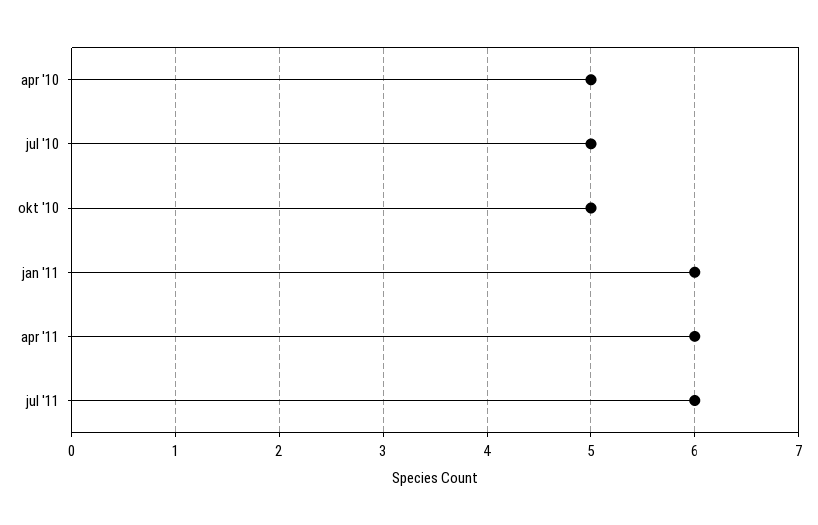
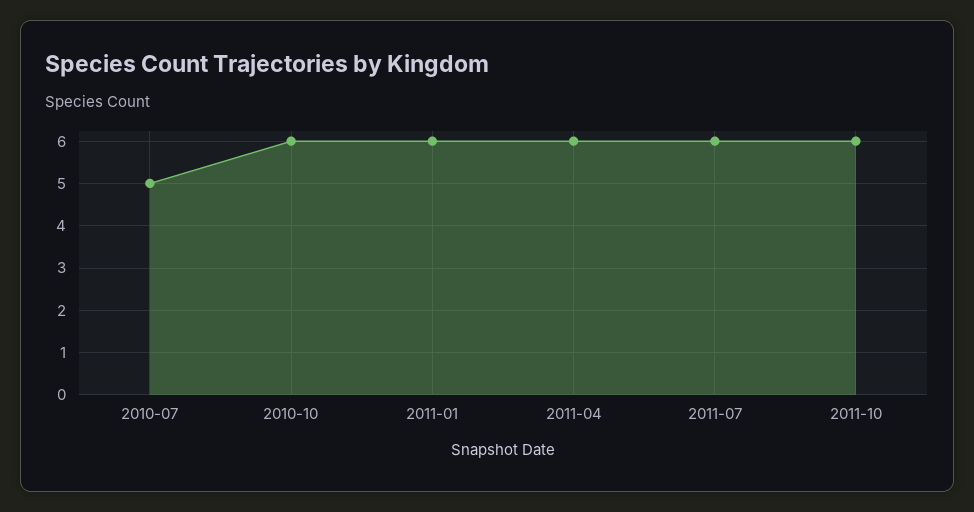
apr '10: 5 -> none
okt '10: 5 -> 6
2011-10: none -> 6

